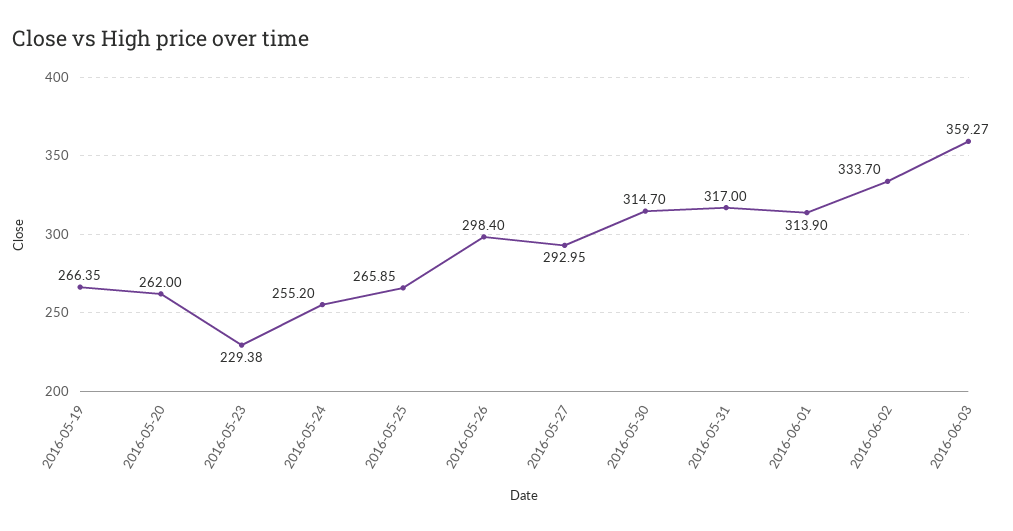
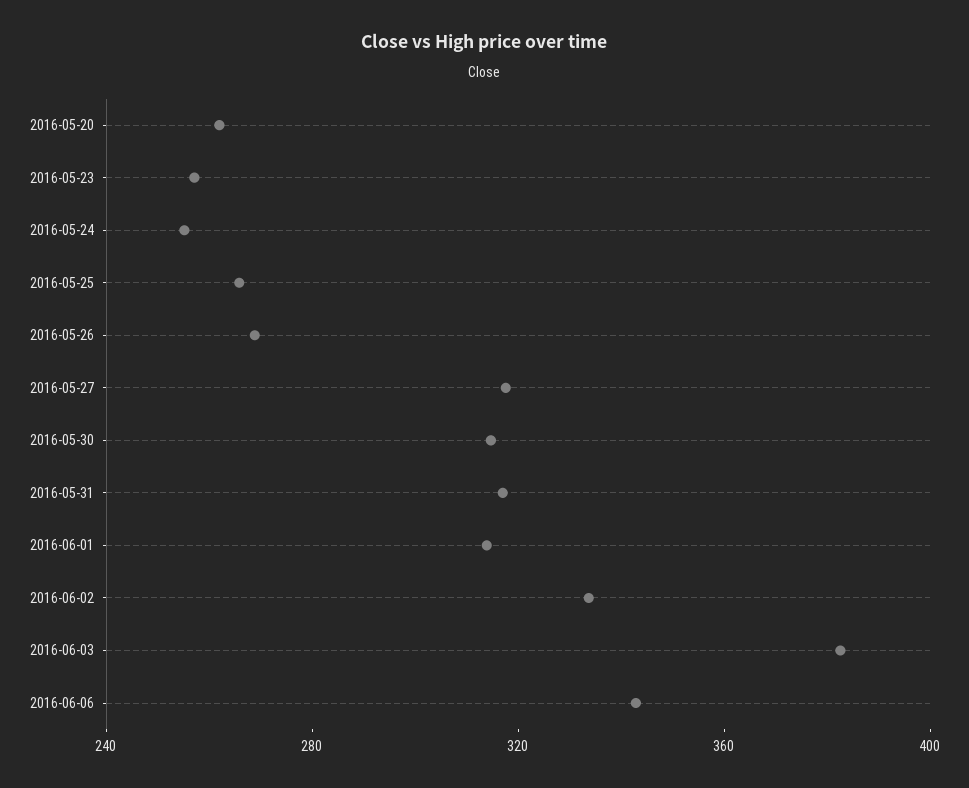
2016-05-19: 266.35 -> none
2016-05-23: 229.38 -> 260
2016-05-26: 298.4 -> 270
2016-05-27: 292.95 -> 320
2016-06-03: 359.27 -> 380
2016-06-06: none -> 340

